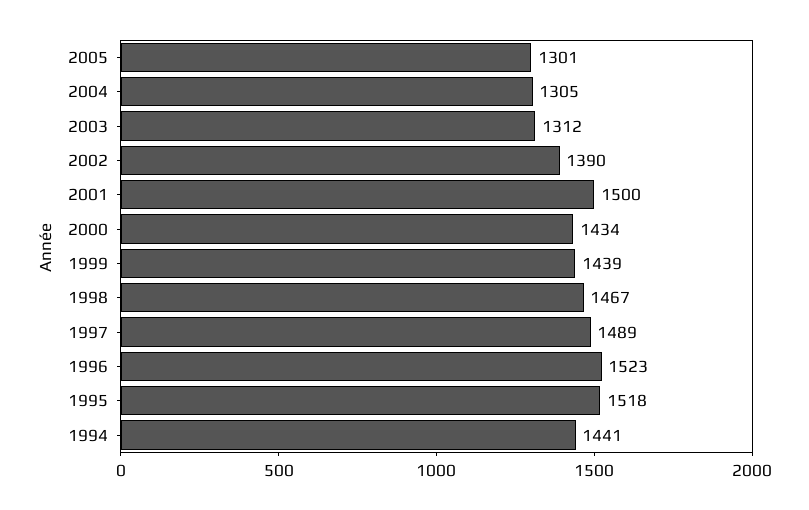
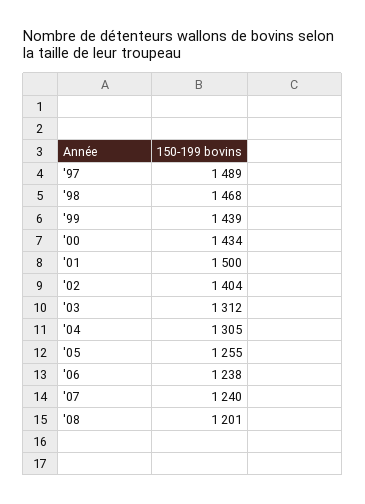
2005: 1301 -> 1255
2002: 1390 -> 1404
1998: 1467 -> 1468
1996: 1523 -> none
1995: 1518 -> none
1994: 1441 -> none
'06: none -> 1238
'07: none -> 1240
'08: none -> 1201

